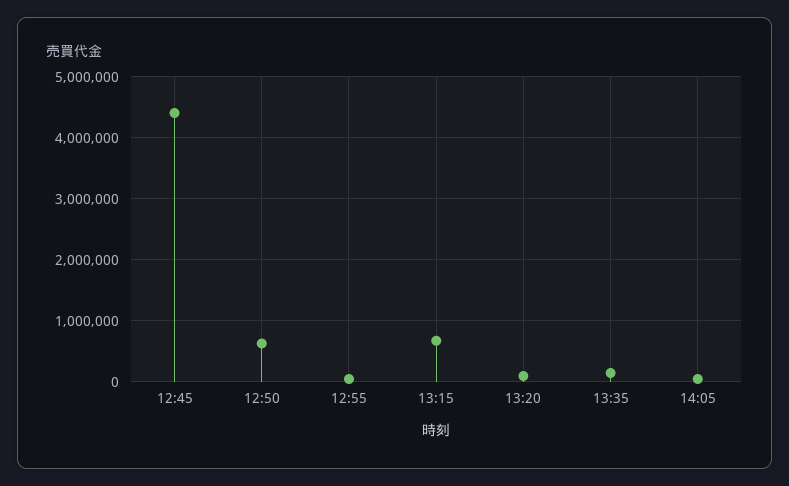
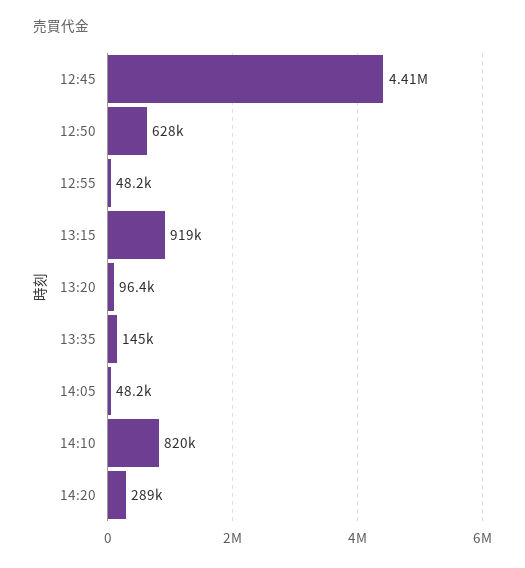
13:15: 700000 -> 919000
14:10: none -> 820000
14:20: none -> 289000

